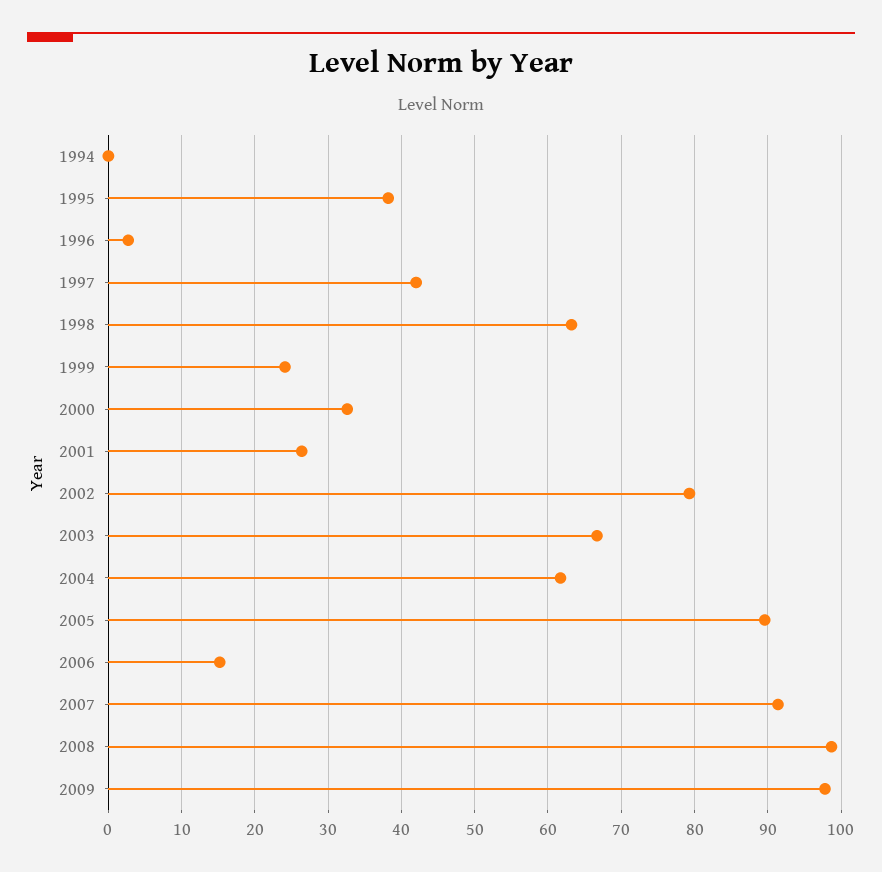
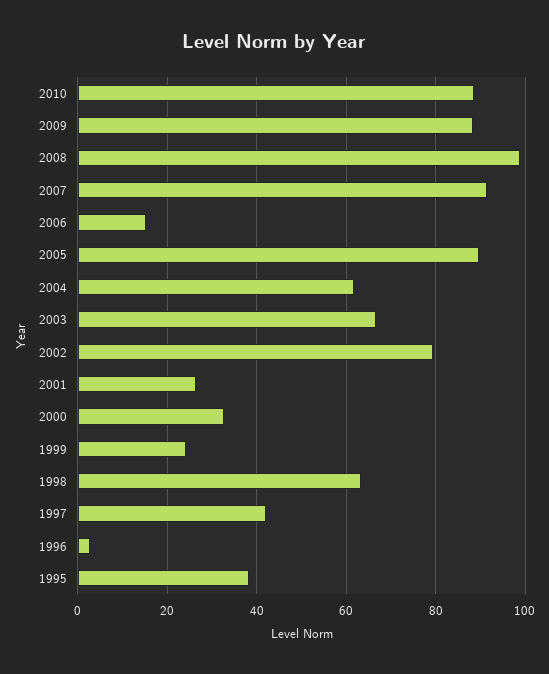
1994: 0 -> none
2009: 98 -> 88
2010: none -> 88

